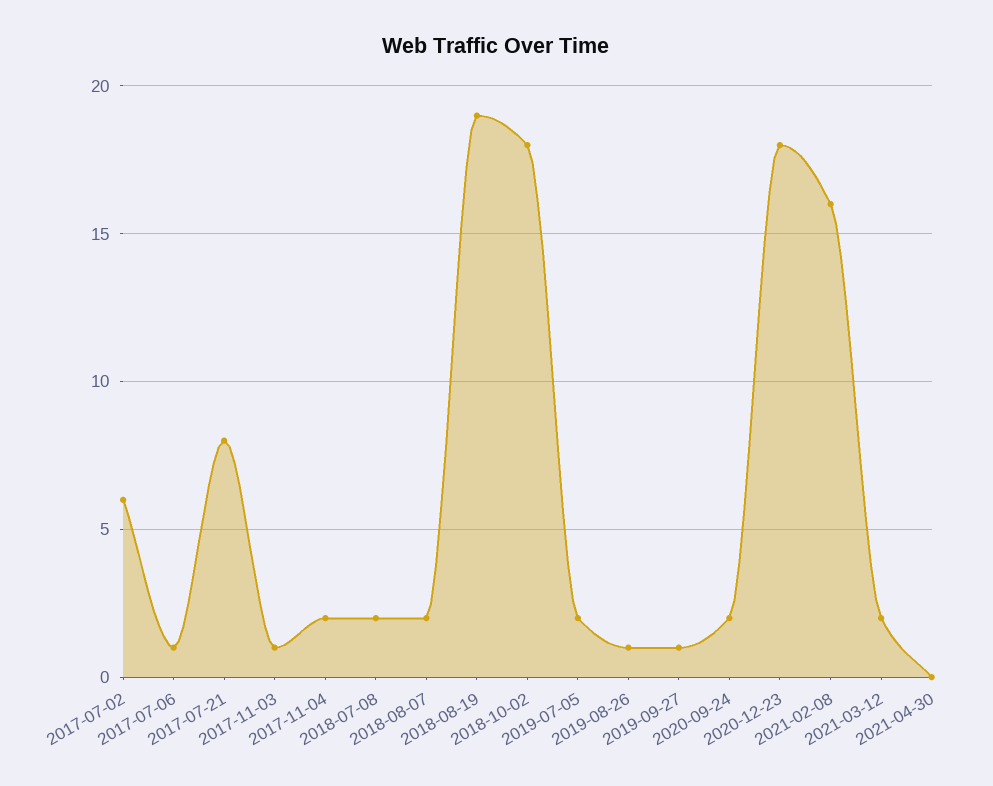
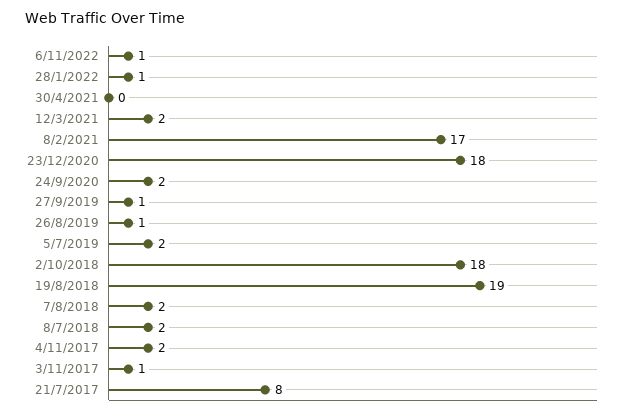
2017-07-02: 6 -> none
2017-07-06: 1 -> none
2021-02-08: 16 -> 17
6/11/2022: none -> 1
28/1/2022: none -> 1

